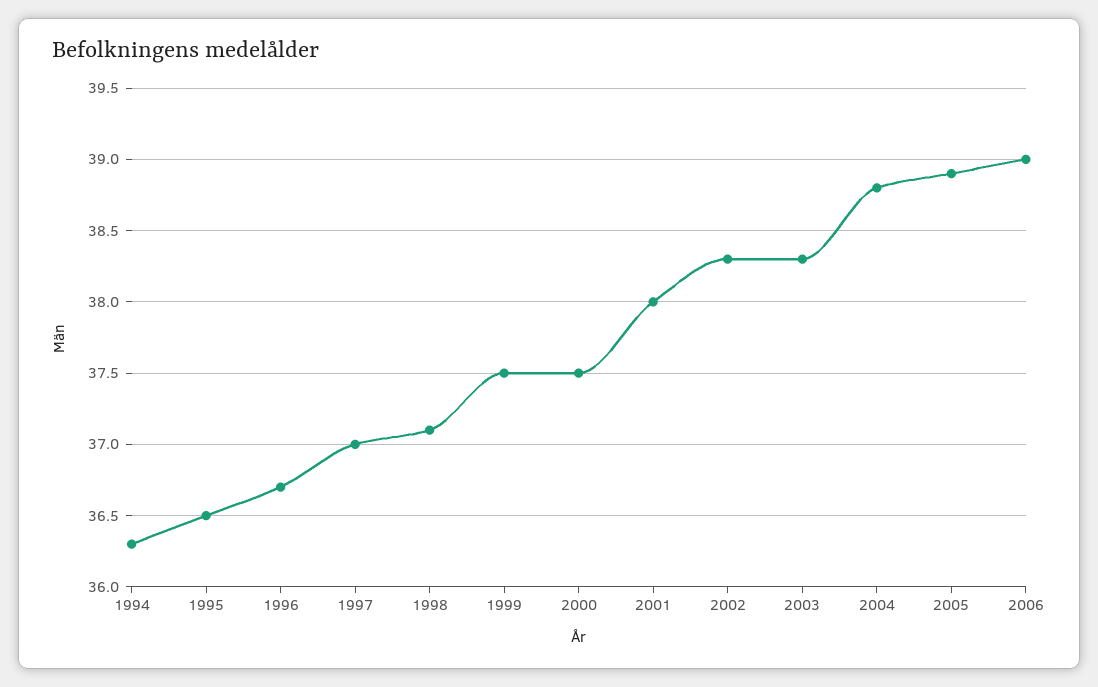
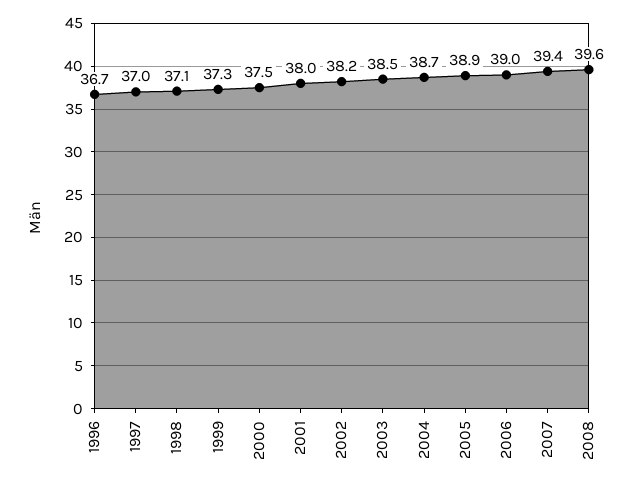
1994: 36.3 -> none
1995: 36.5 -> none
1999: 37.5 -> 37.3
2002: 38.3 -> 38.2
2003: 38.3 -> 38.5
2004: 38.8 -> 38.7
2007: none -> 39.4
2008: none -> 39.6

